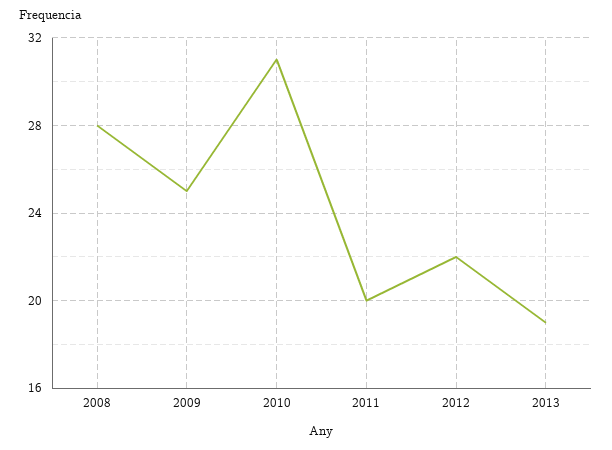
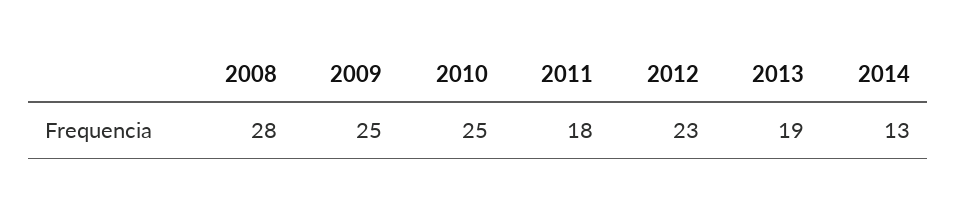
2010: 31 -> 25
2011: 20 -> 18
2012: 22 -> 23
2014: none -> 13

